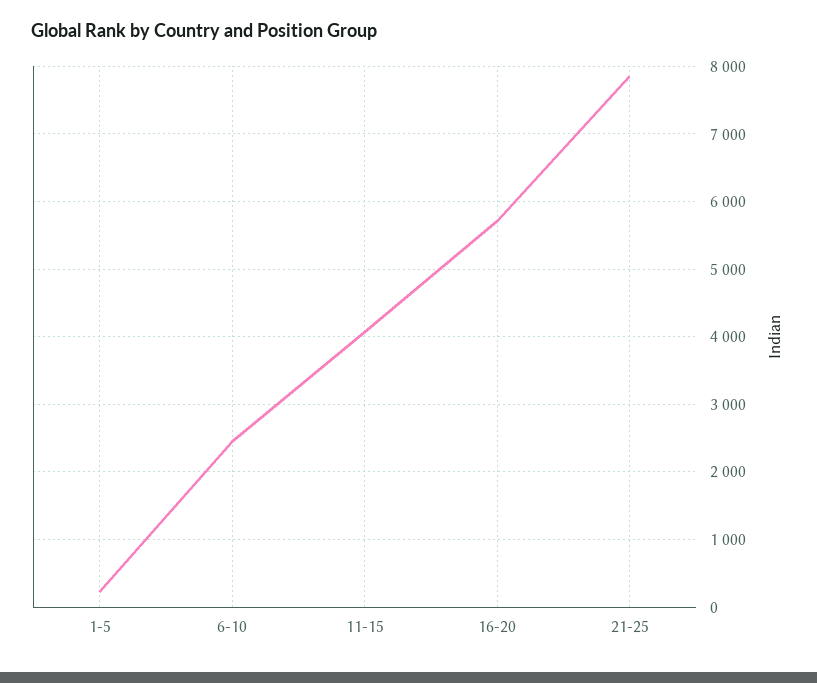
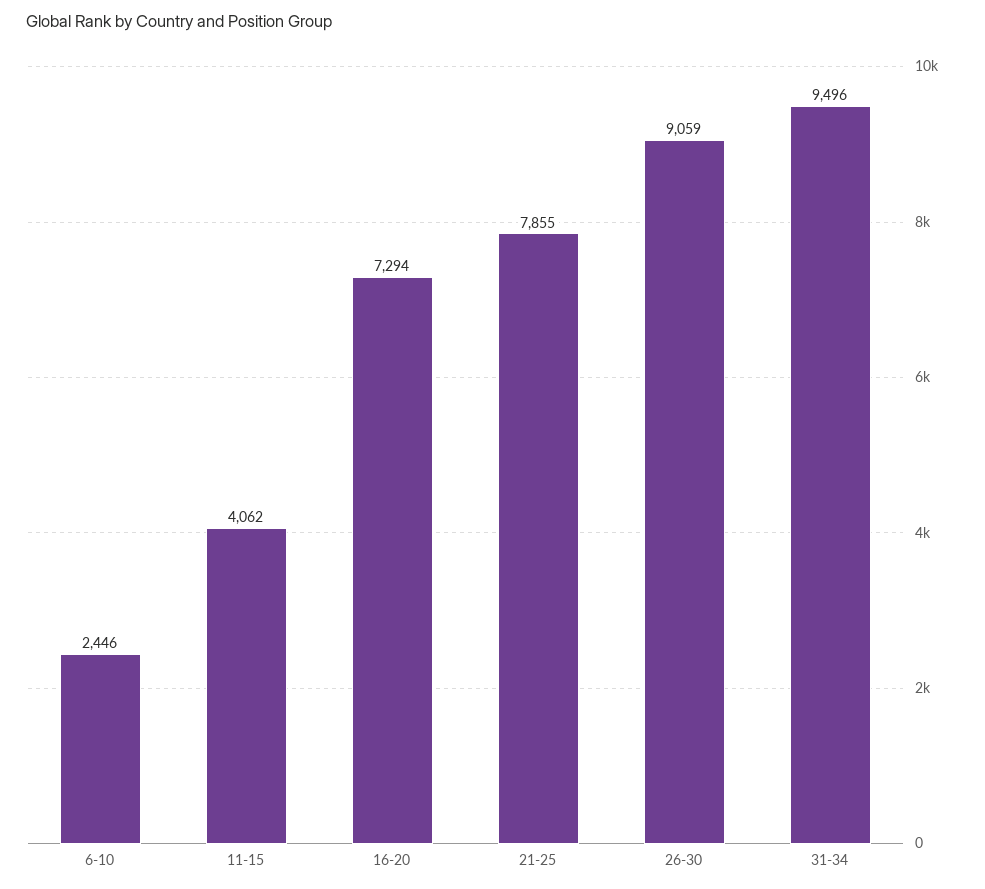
1-5: 200 -> none
16-20: 5700 -> 7294
26-30: none -> 9059
31-34: none -> 9496

